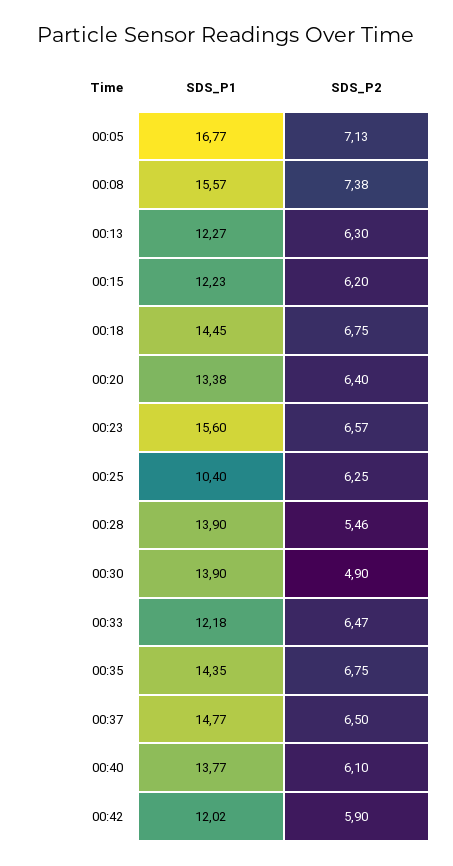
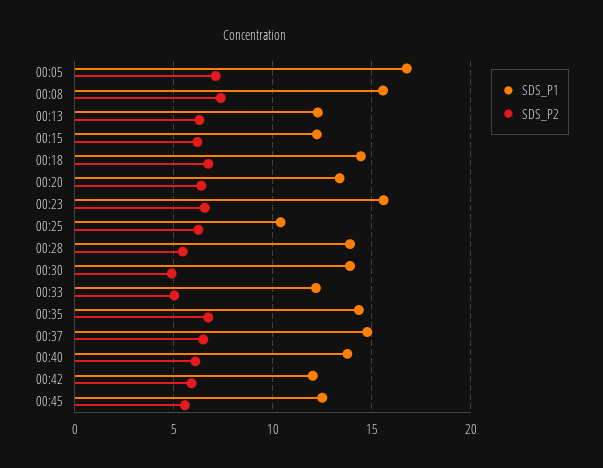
SDS_P2, 00:33: 6.47 -> 5
SDS_P1, 00:45: none -> 12.5
SDS_P2, 00:45: none -> 5.5

